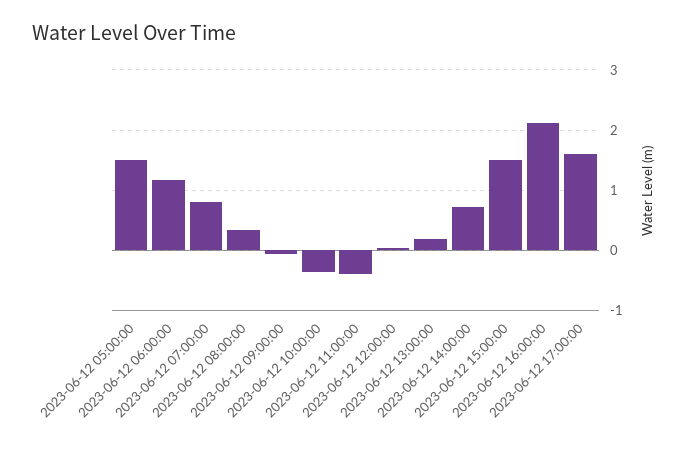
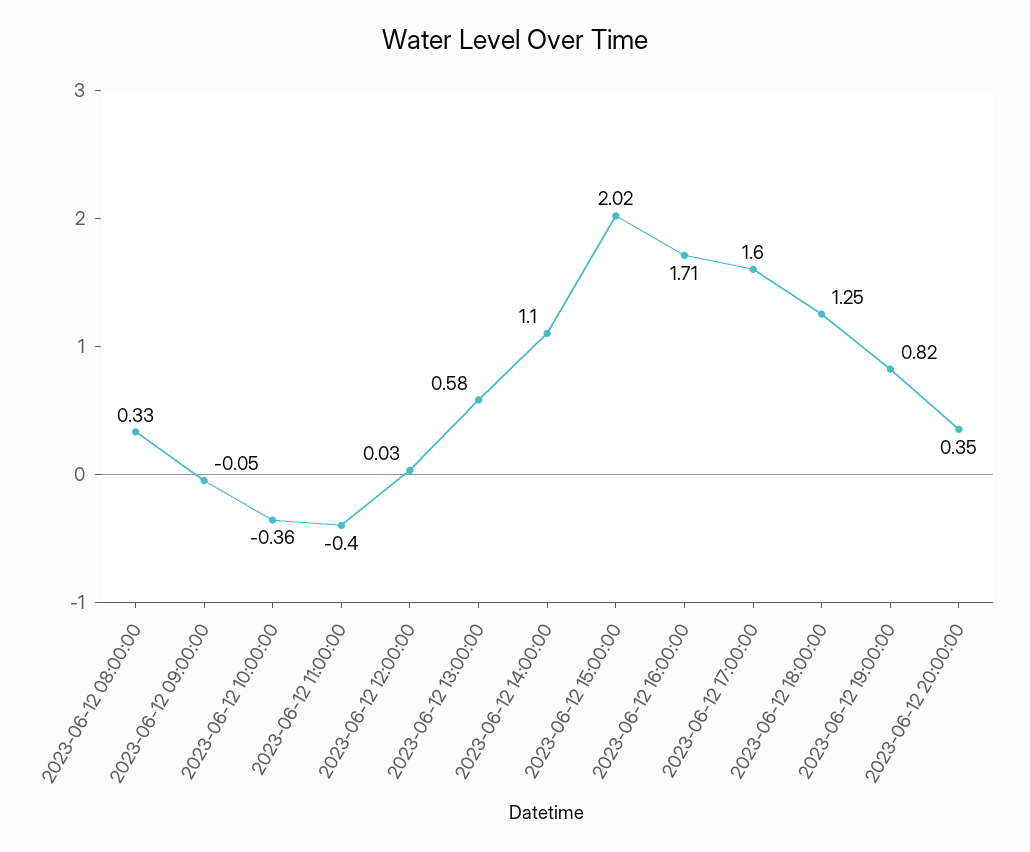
2023-06-12 05:00:00: 1.5 -> none
2023-06-12 06:00:00: 1.2 -> none
2023-06-12 07:00:00: 0.8 -> none
2023-06-12 13:00:00: 0.2 -> 0.58
2023-06-12 14:00:00: 0.7 -> 1.1
2023-06-12 15:00:00: 1.5 -> 2.02
2023-06-12 16:00:00: 2.1 -> 1.71
2023-06-12 18:00:00: none -> 1.25
2023-06-12 19:00:00: none -> 0.82
2023-06-12 20:00:00: none -> 0.35

